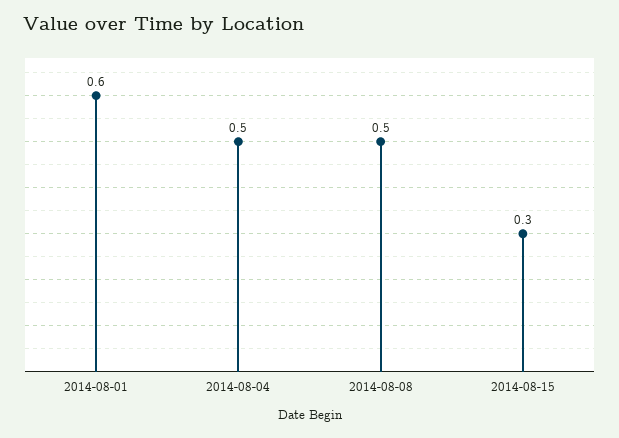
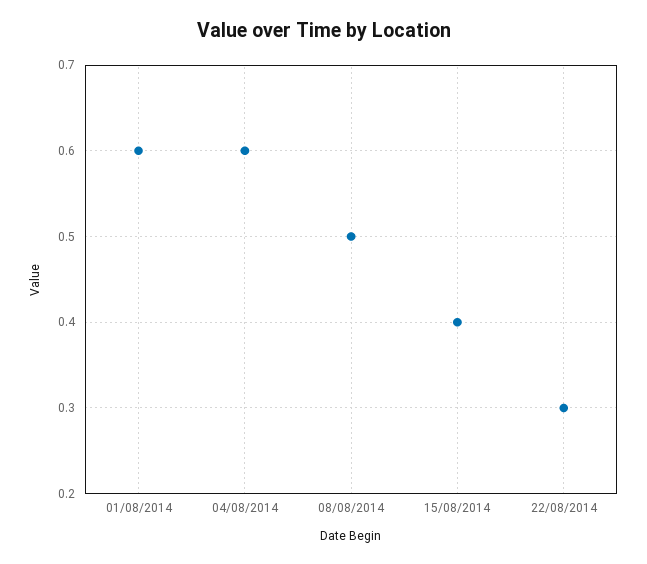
2014-08-04: 0.5 -> 0.6
2014-08-15: 0.3 -> 0.4
22/08/2014: none -> 0.3

